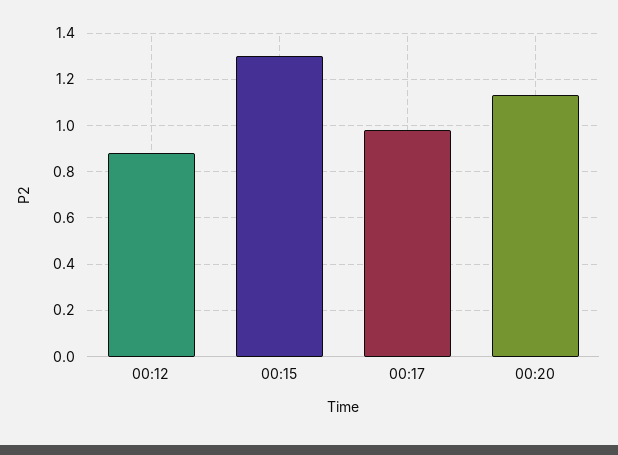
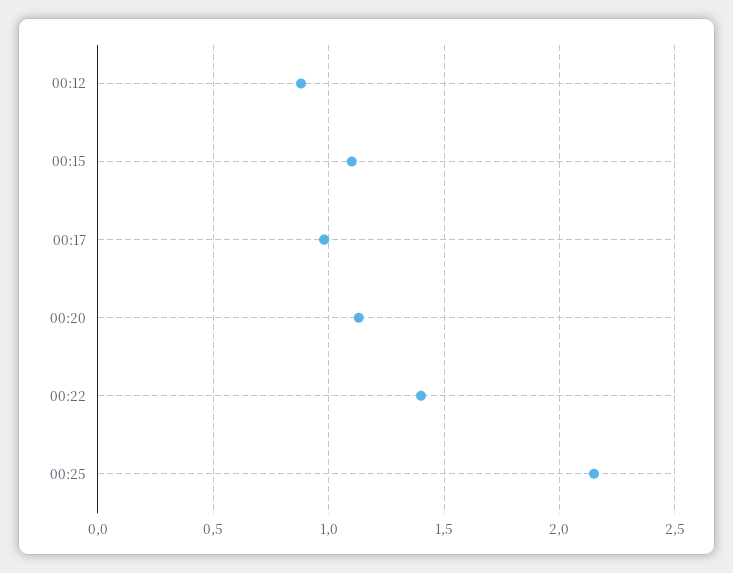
00:15: 1.3 -> 1.1
00:22: none -> 1.4
00:25: none -> 2.15

